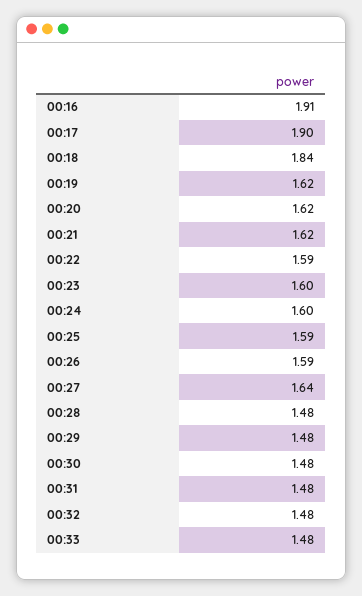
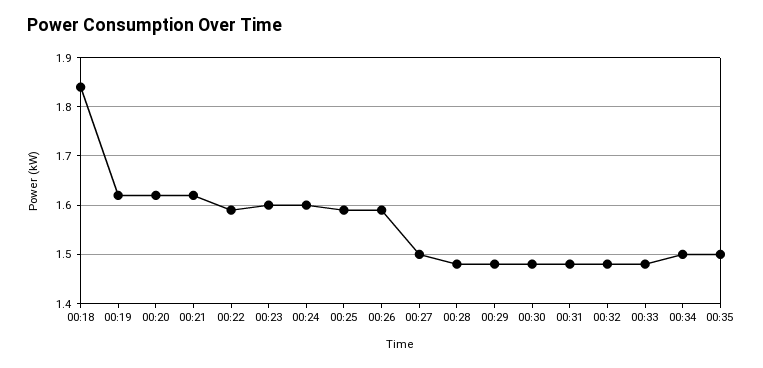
00:16: 1.91 -> none
00:17: 1.9 -> none
00:27: 1.64 -> 1.5
00:34: none -> 1.5
00:35: none -> 1.5

